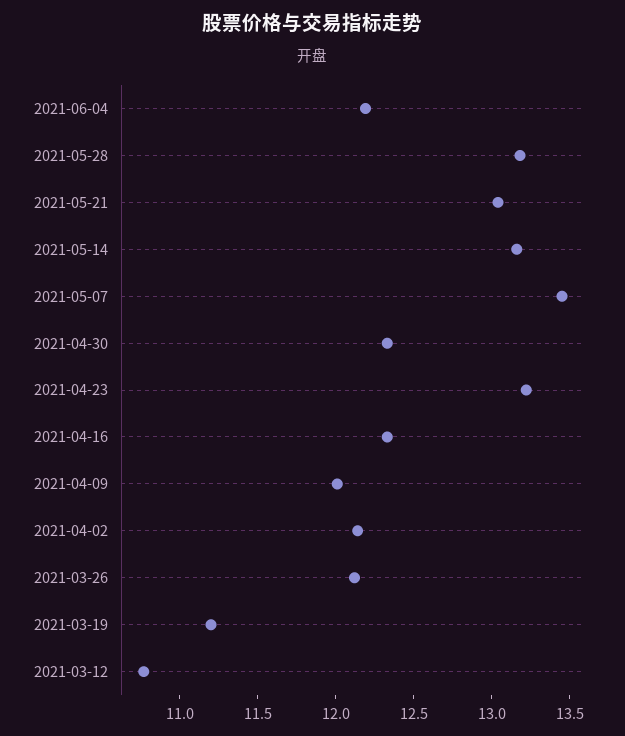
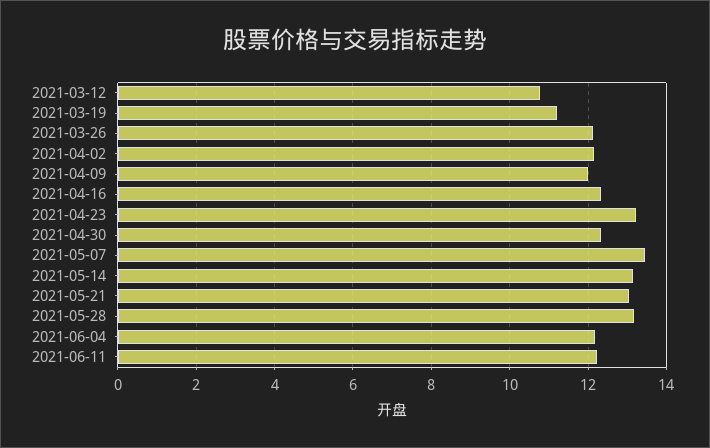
2021-06-11: none -> 12.2

